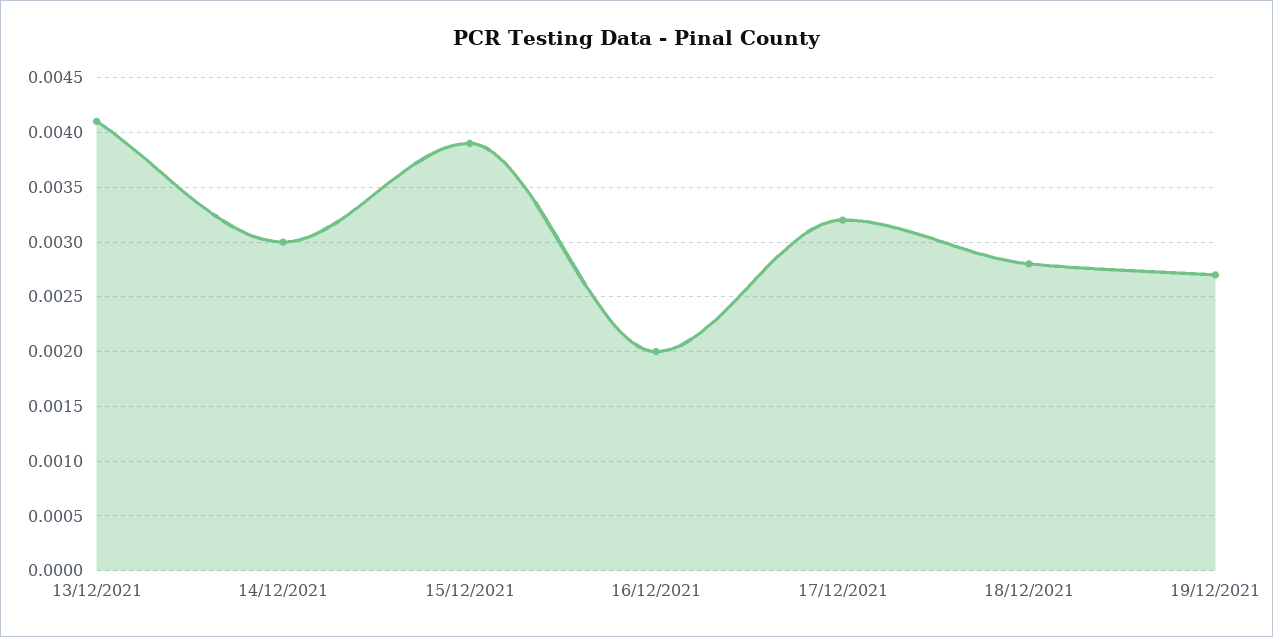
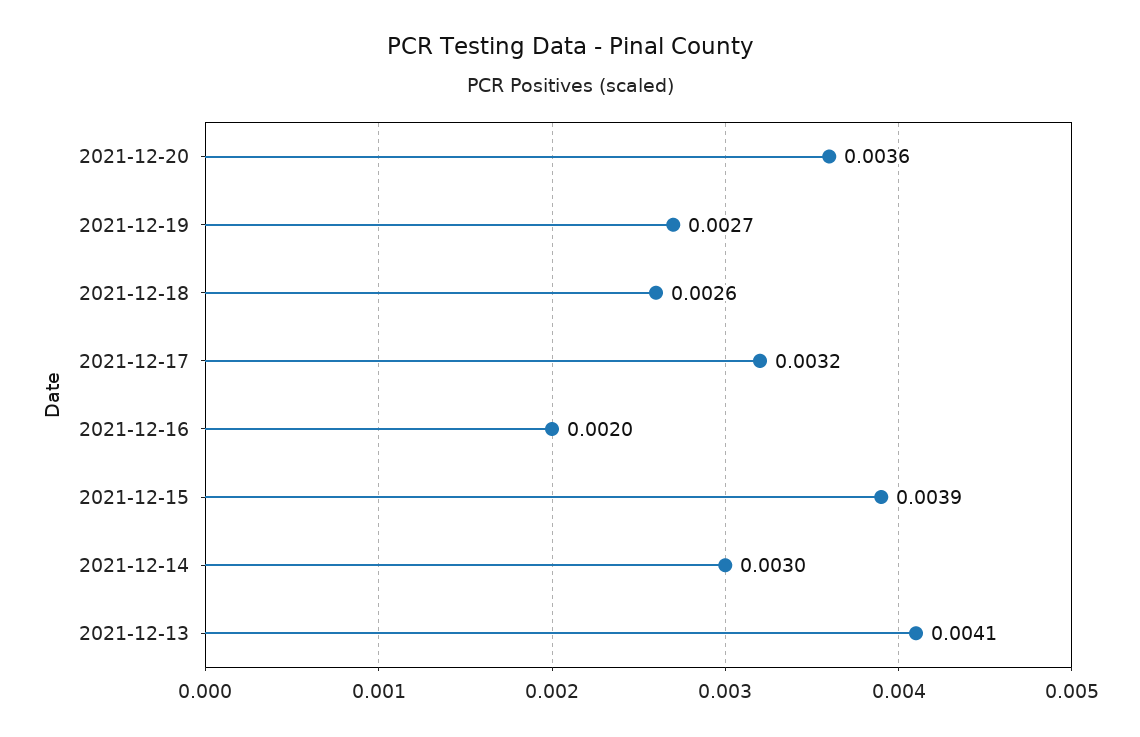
18/12/2021: 0.0028 -> 0.0026
2021-12-20: none -> 0.0036

